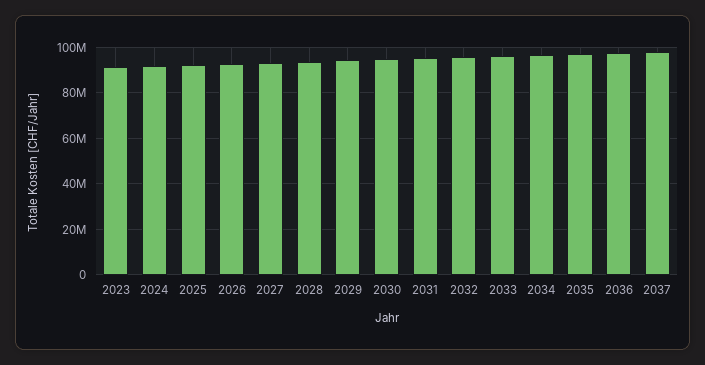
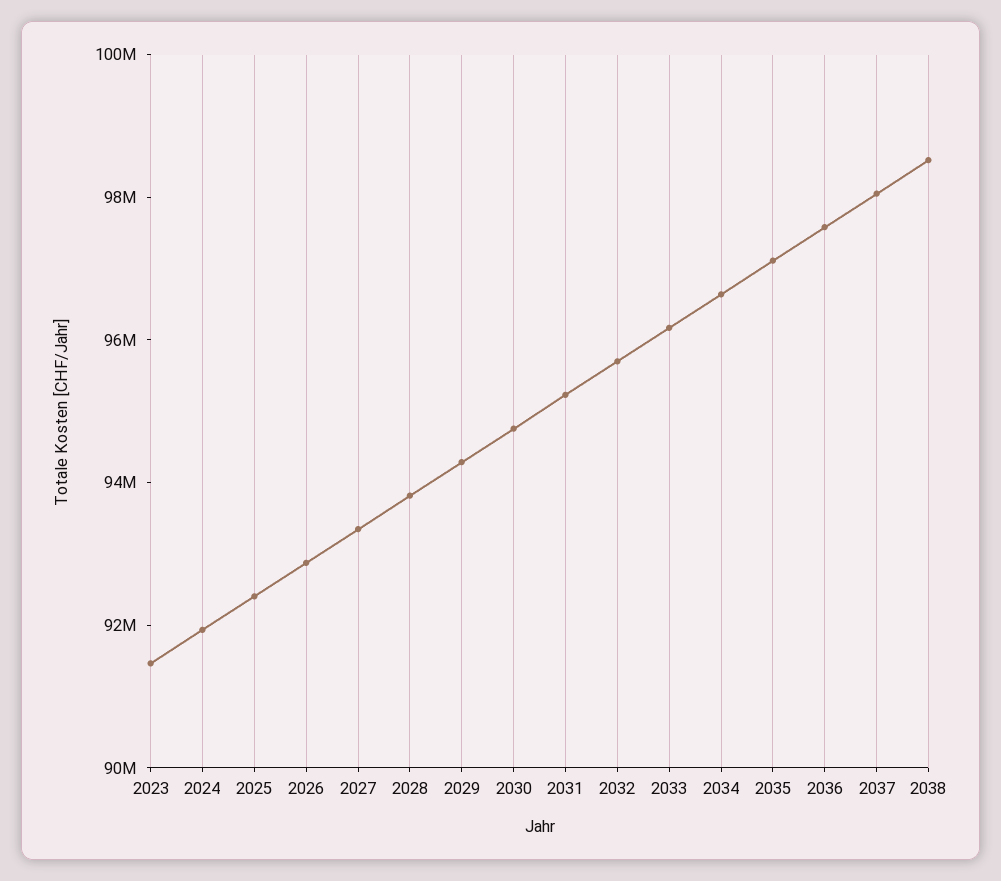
2038: none -> 98500000

